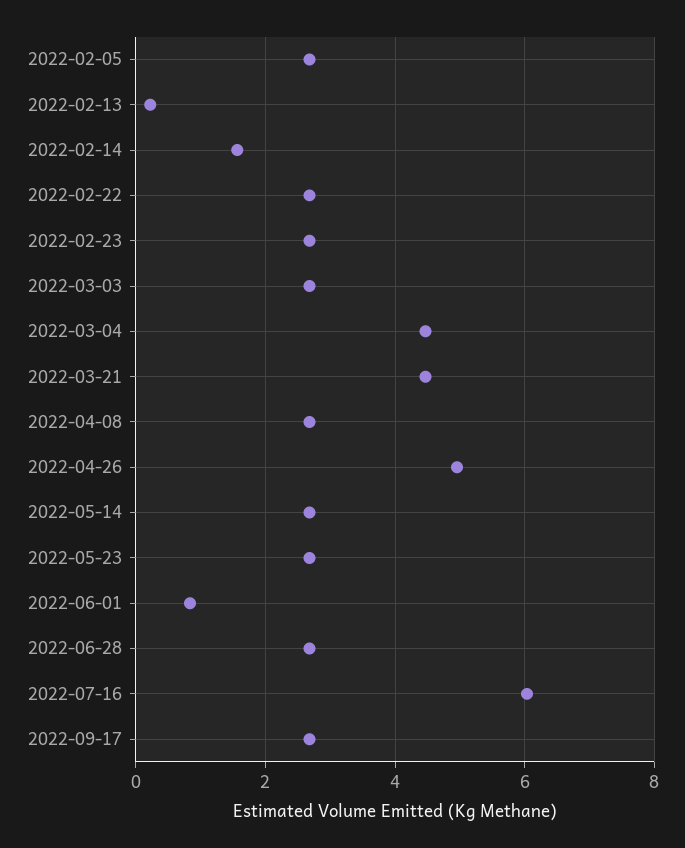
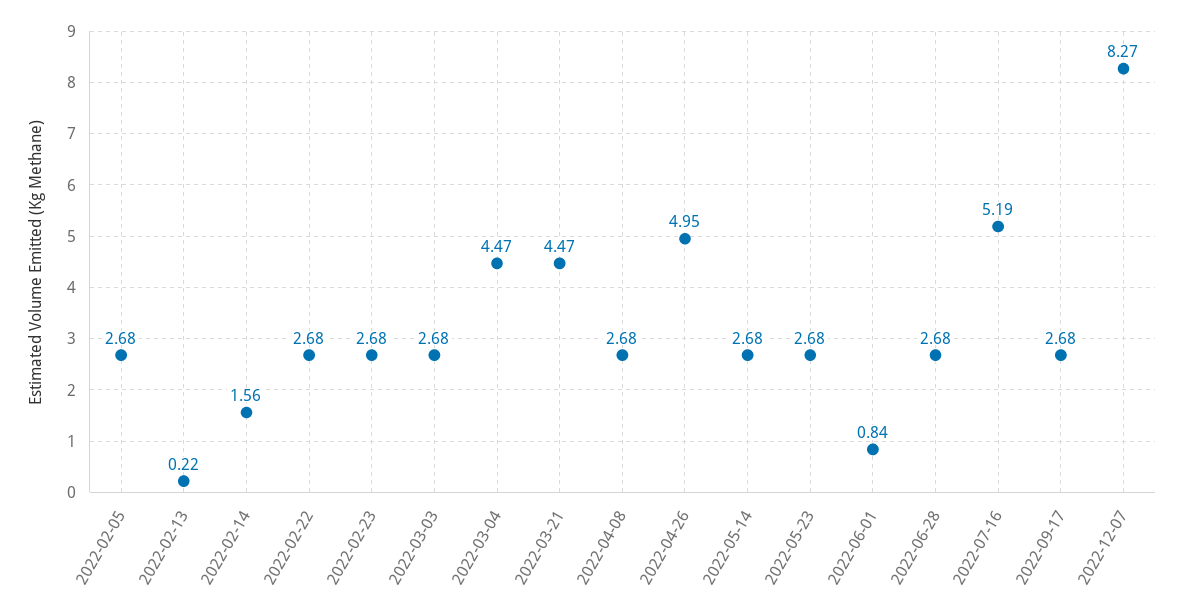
2022-07-16: 6 -> 5.19
2022-12-07: none -> 8.27

